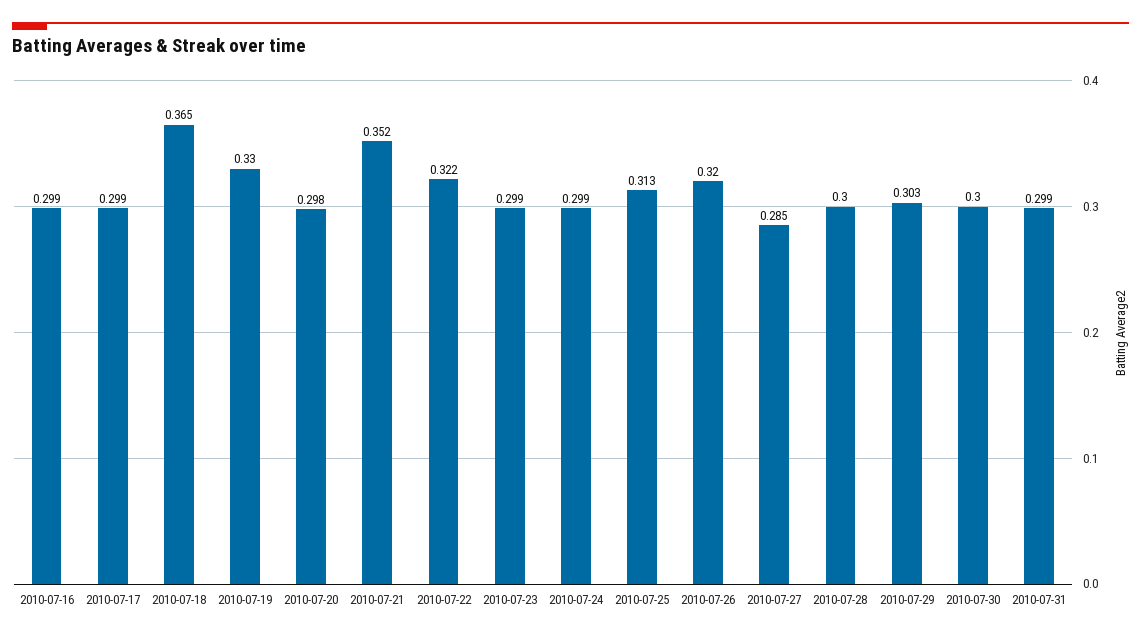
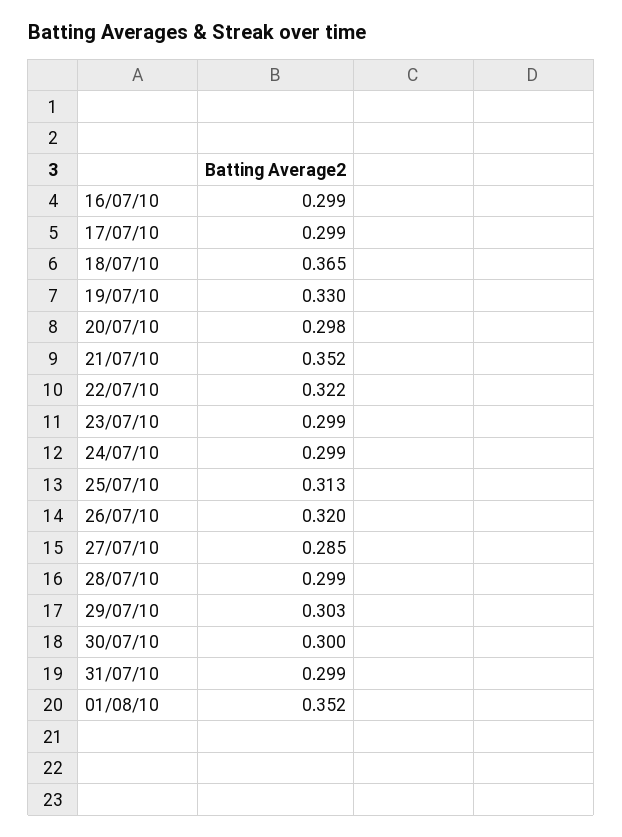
2010-07-28: 0.3 -> 0.299
01/08/10: none -> 0.352

